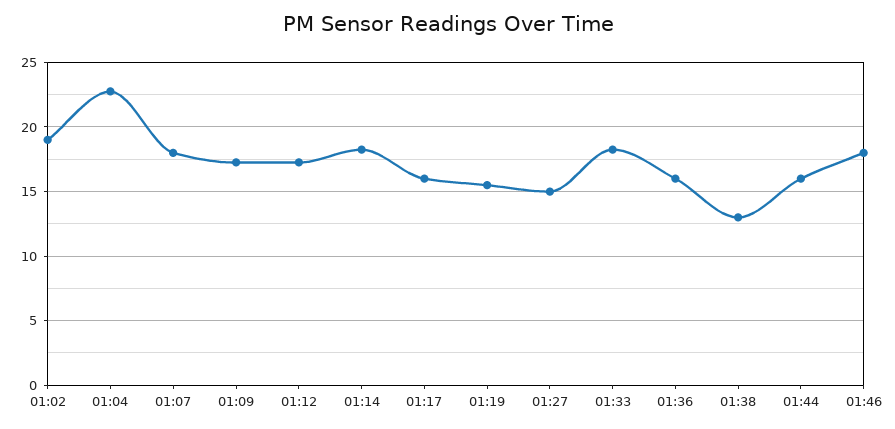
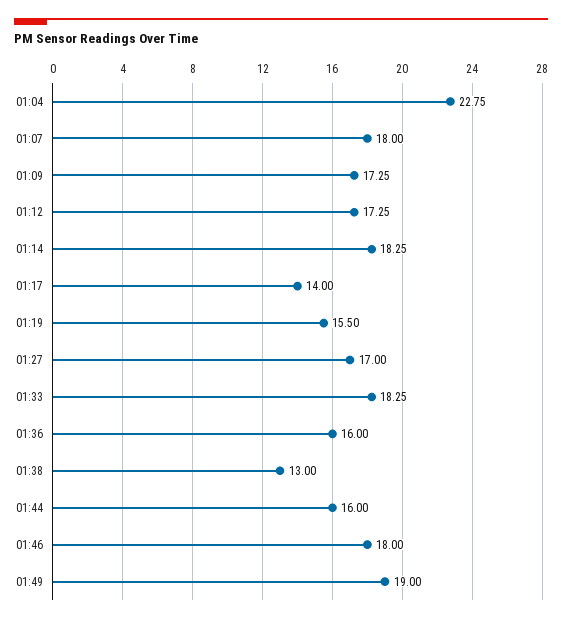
01:02: 19 -> none
01:17: 16 -> 14
01:27: 15 -> 17
01:49: none -> 19

